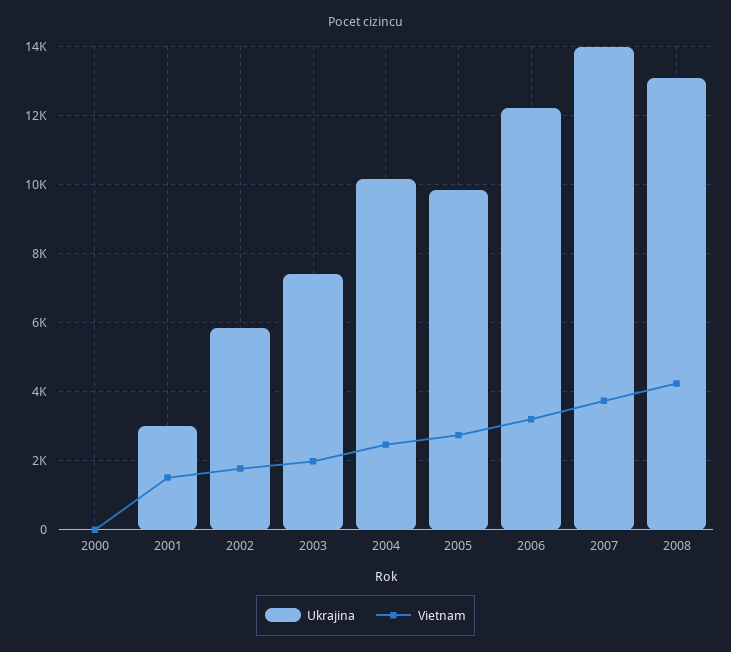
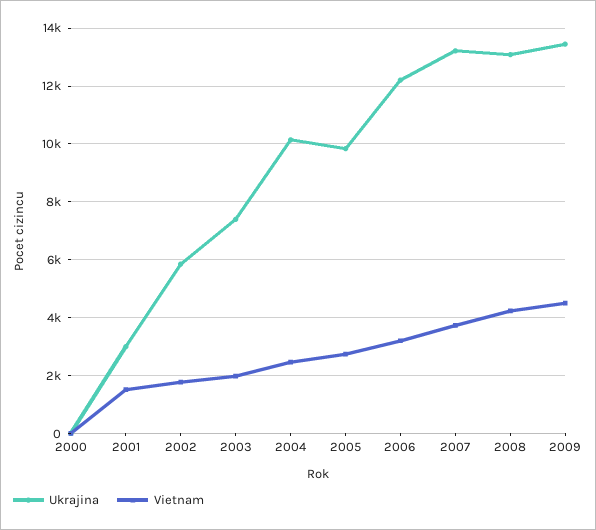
Ukrajina, 2007: 14000 -> 13250
Ukrajina, 2009: none -> 13500
Vietnam, 2009: none -> 4500

